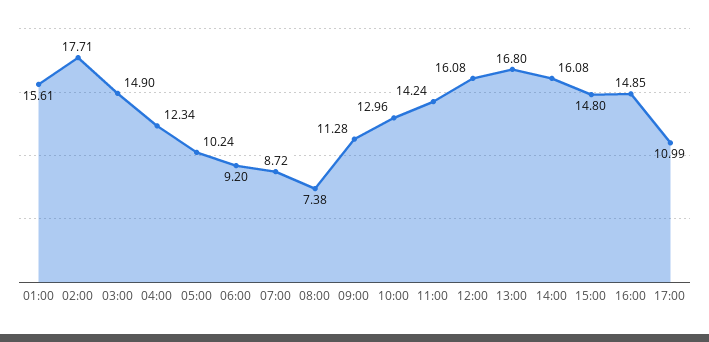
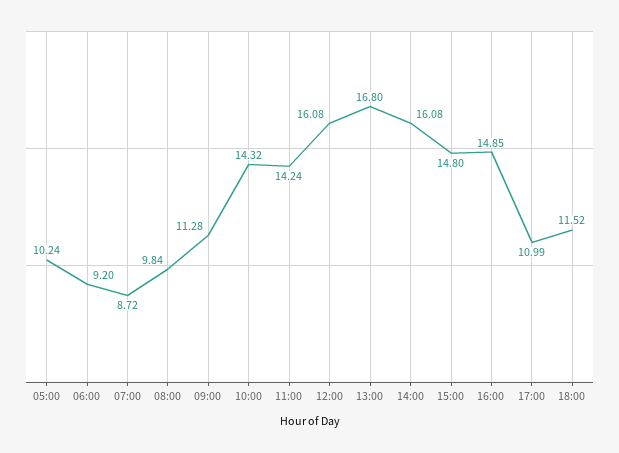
01:00: 15.61 -> none
02:00: 17.71 -> none
03:00: 14.9 -> none
04:00: 12.34 -> none
08:00: 7.38 -> 9.84
10:00: 12.96 -> 14.32
18:00: none -> 11.52

